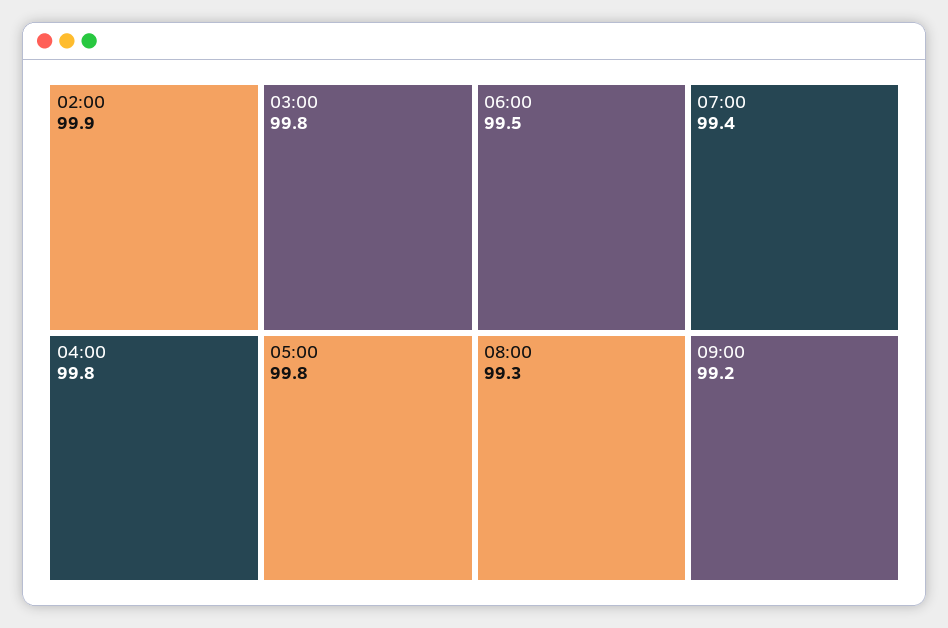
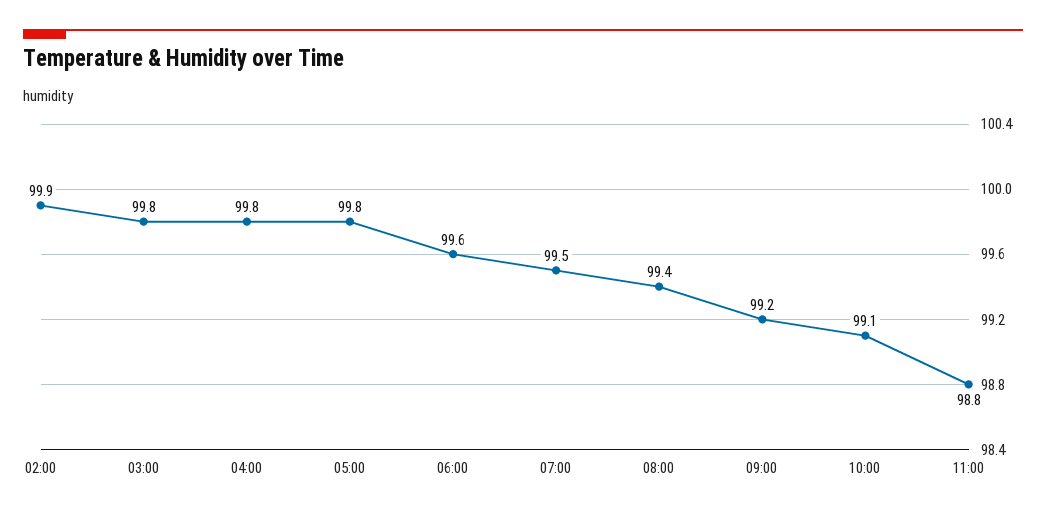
06:00: 99.5 -> 99.6
07:00: 99.4 -> 99.5
08:00: 99.3 -> 99.4
10:00: none -> 99.1
11:00: none -> 98.8

